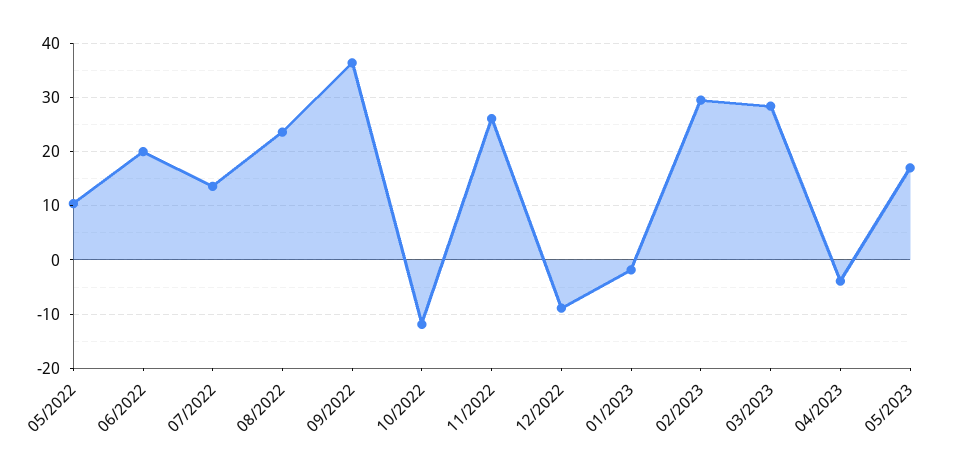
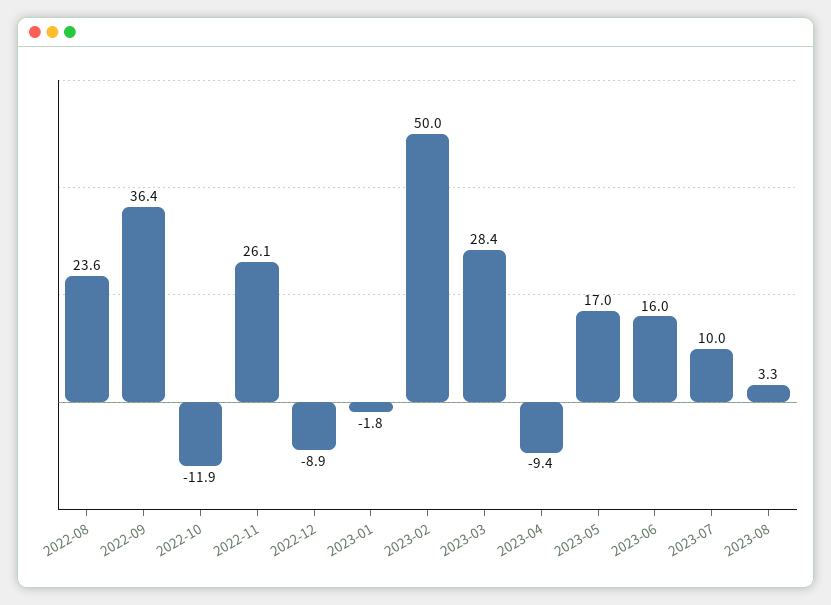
05/2022: 10 -> none
06/2022: 20 -> none
07/2022: 14 -> none
02/2023: 30 -> 50
04/2023: -4 -> -9.4
2023-06: none -> 16
2023-07: none -> 10
2023-08: none -> 3.3

